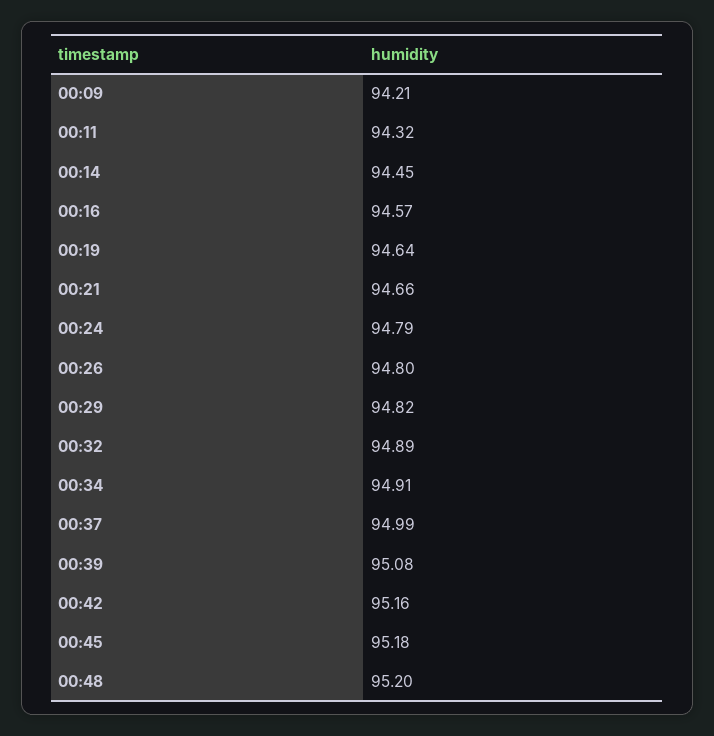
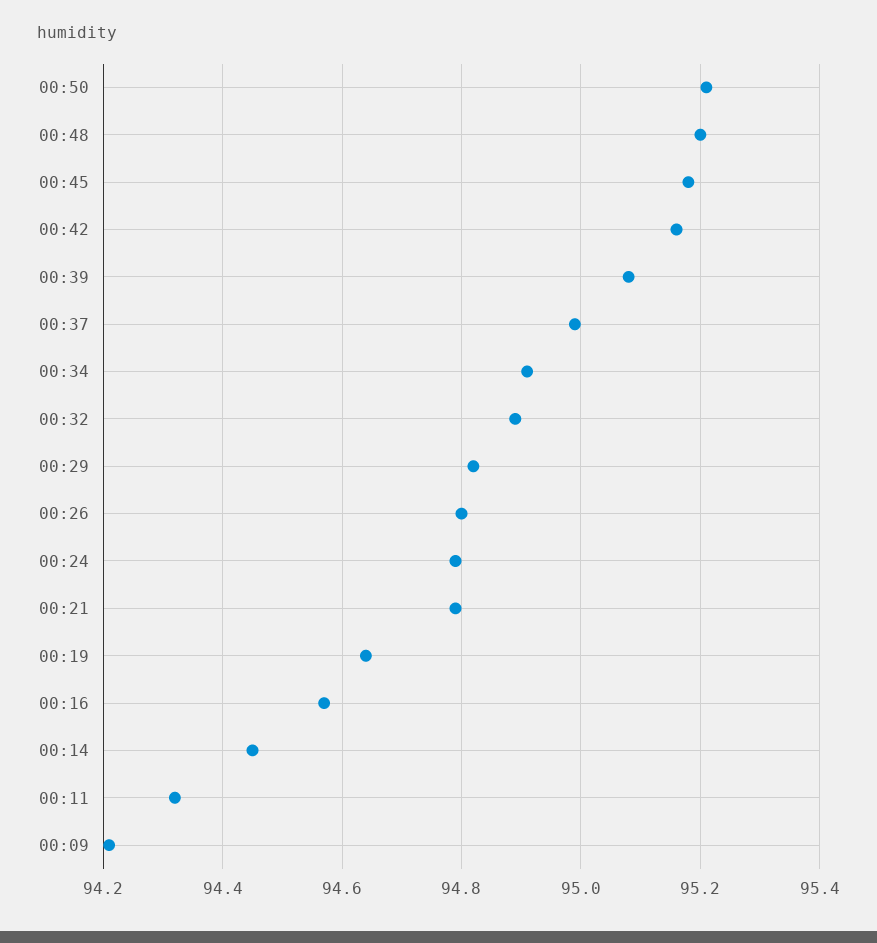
00:21: 94.66 -> 94.8
00:50: none -> 95.2

